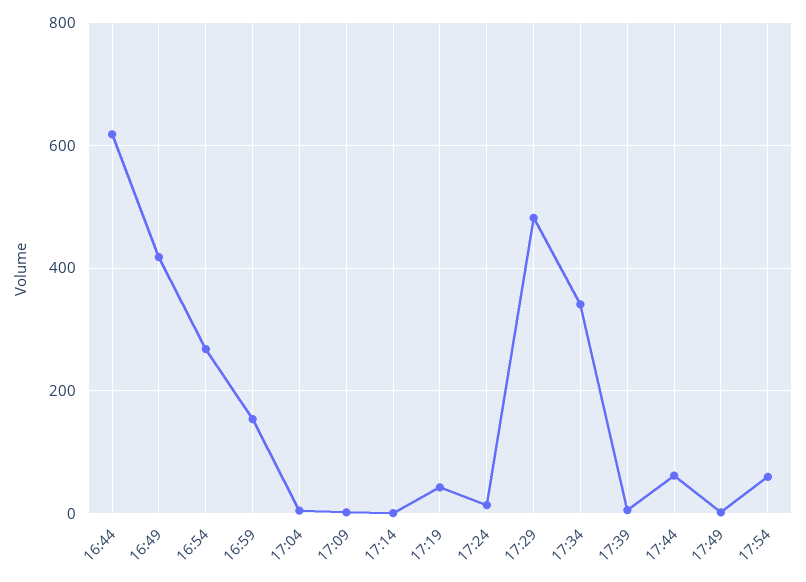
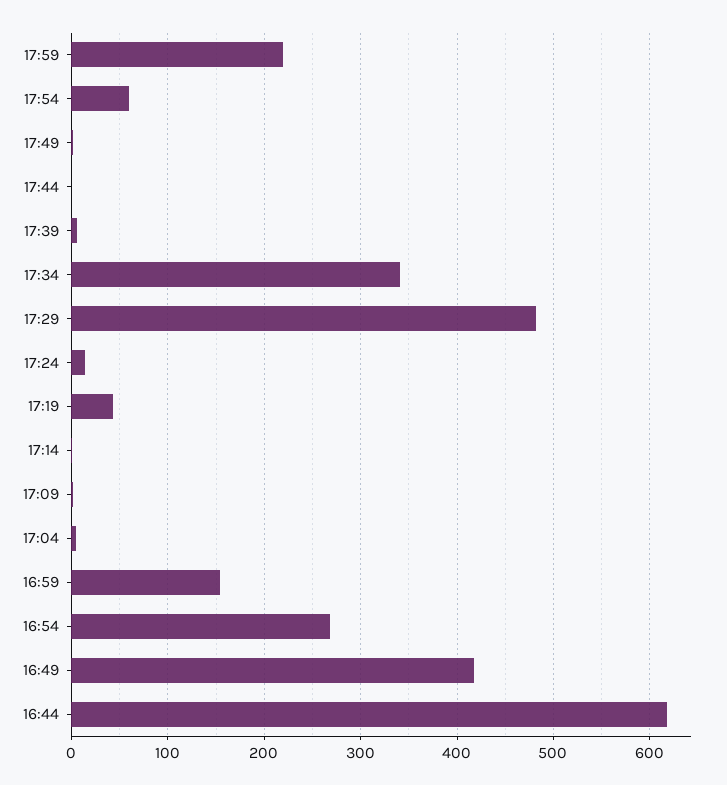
17:44: 60 -> 0
17:59: none -> 220

